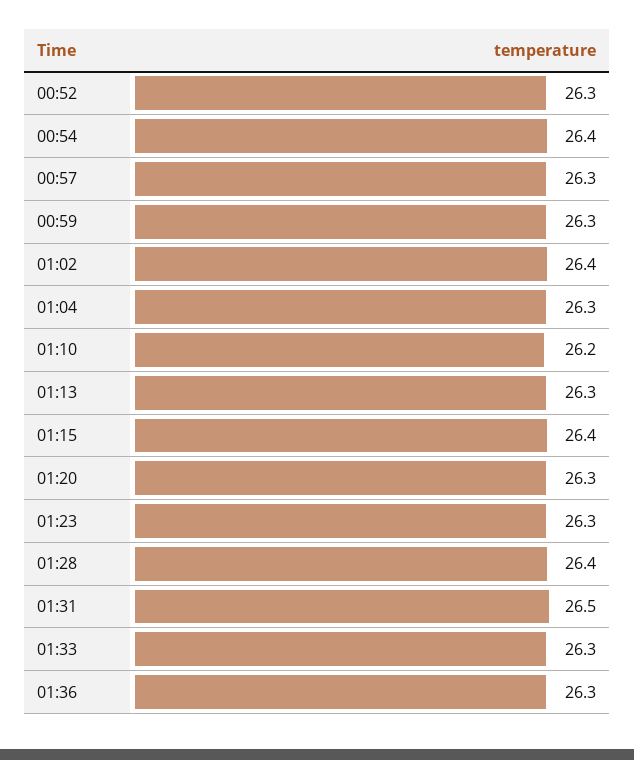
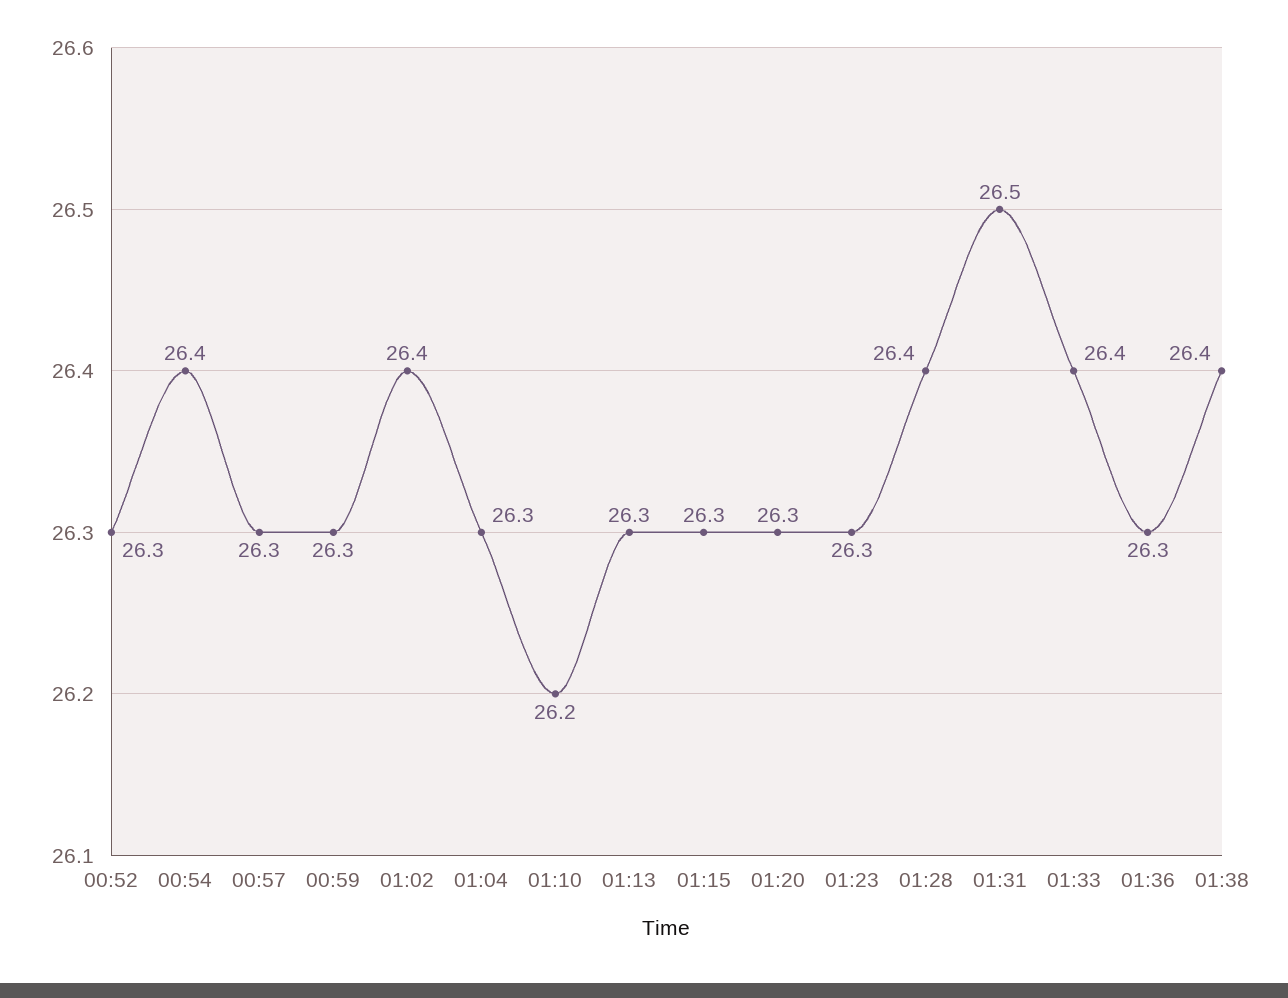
01:15: 26.4 -> 26.3
01:33: 26.3 -> 26.4
01:38: none -> 26.4

